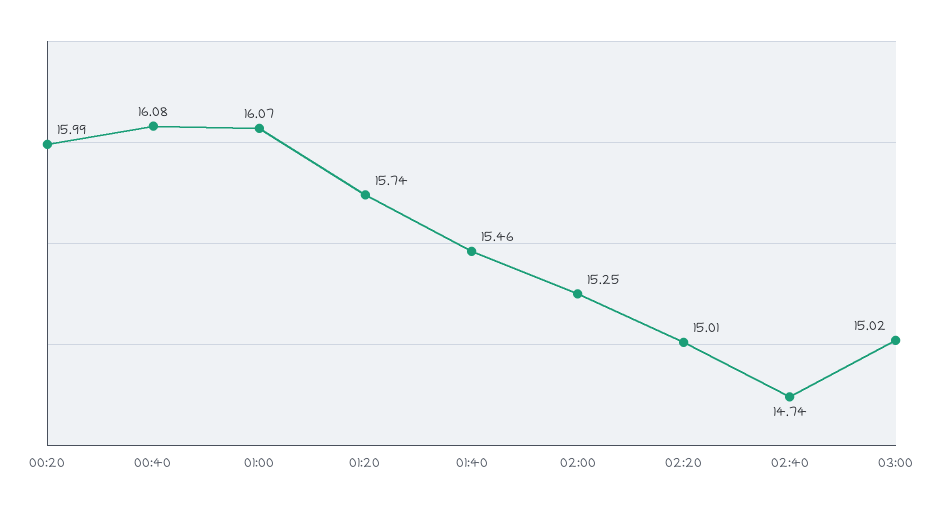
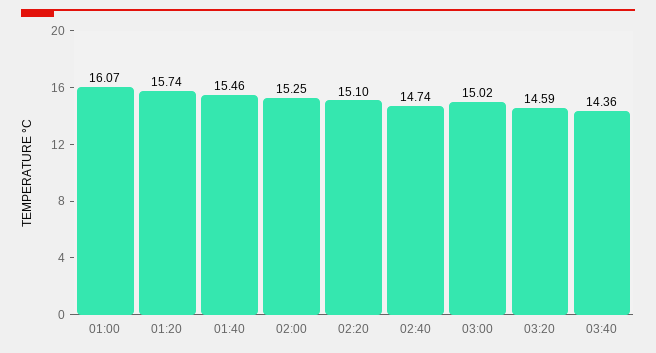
00:20: 15.99 -> none
00:40: 16.08 -> none
02:20: 15.01 -> 15.1
03:20: none -> 14.59
03:40: none -> 14.36

